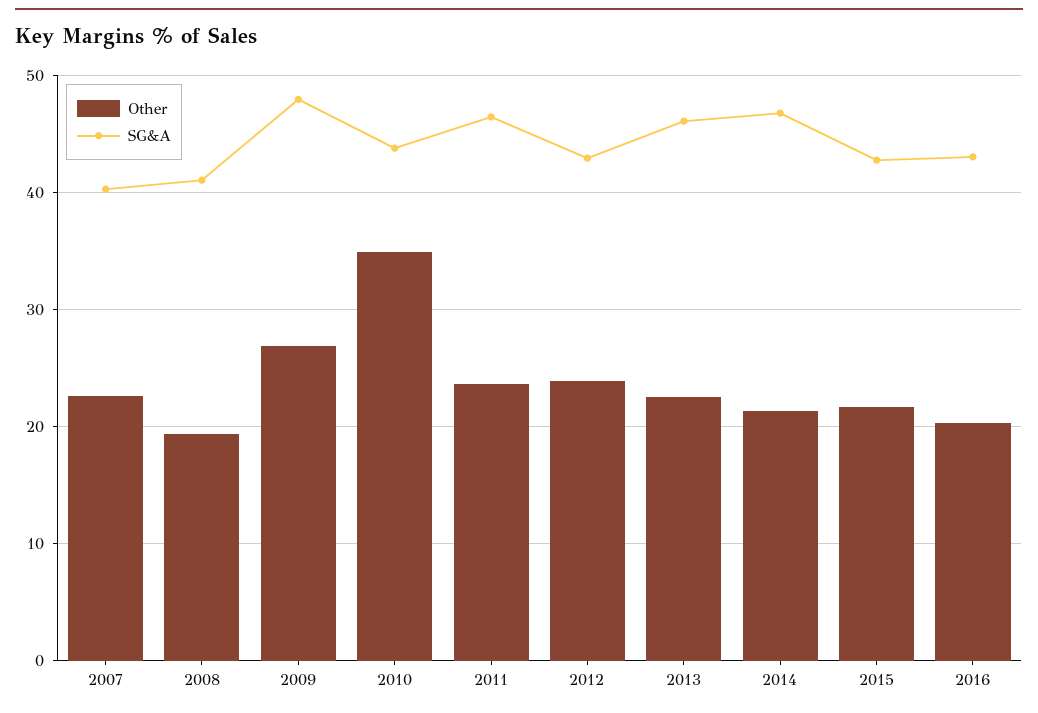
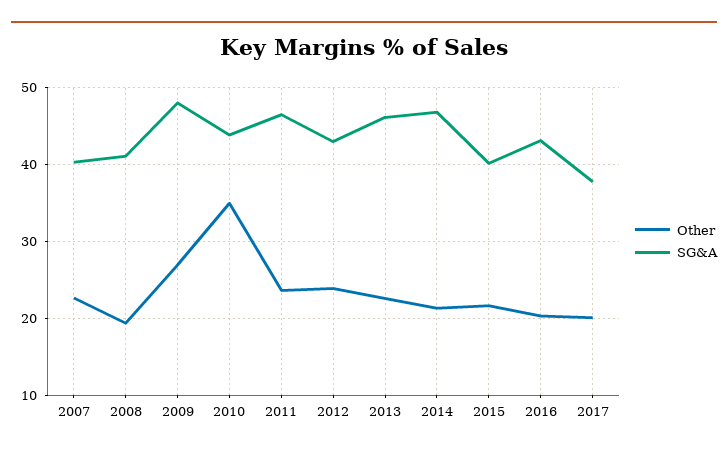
SG&A, 2015: 43 -> 40
Other, 2017: none -> 20
SG&A, 2017: none -> 38

